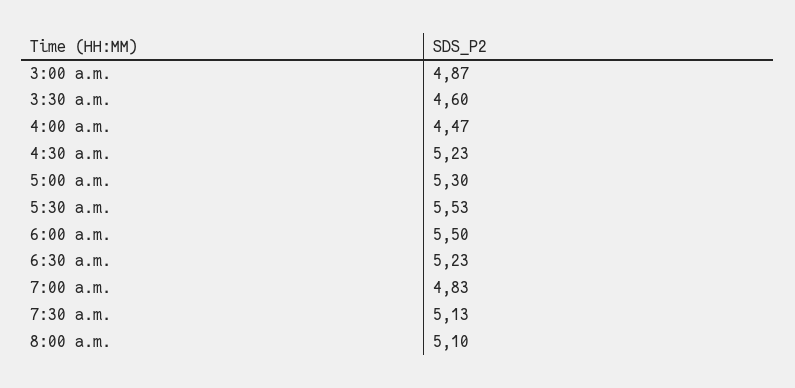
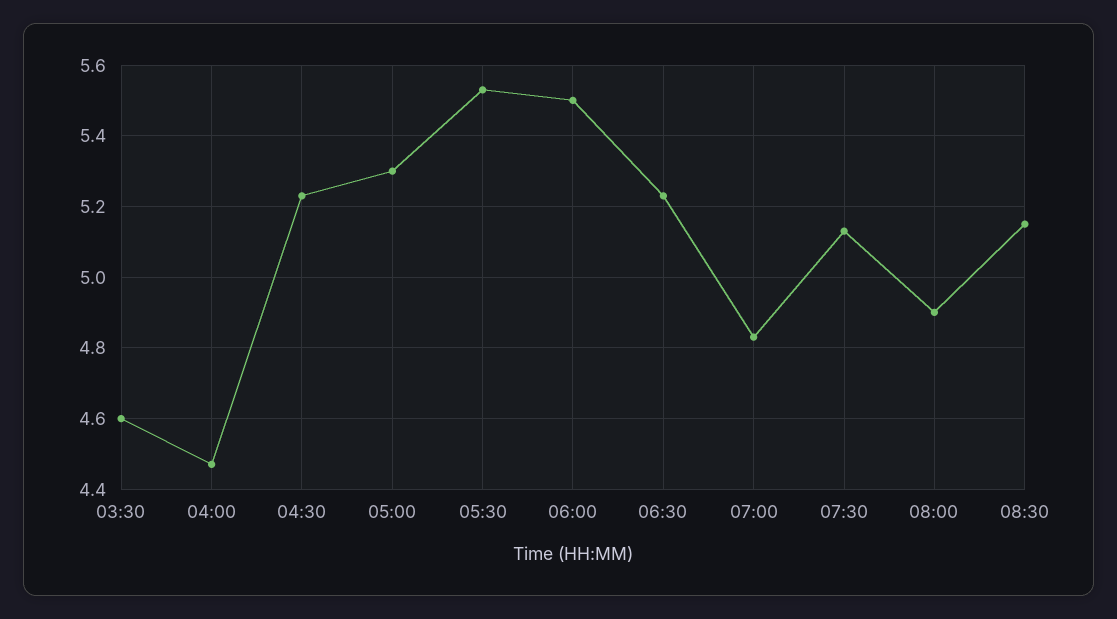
3:00 a.m.: 4.87 -> none
8:00 a.m.: 5.1 -> 4.9
08:30: none -> 5.15

